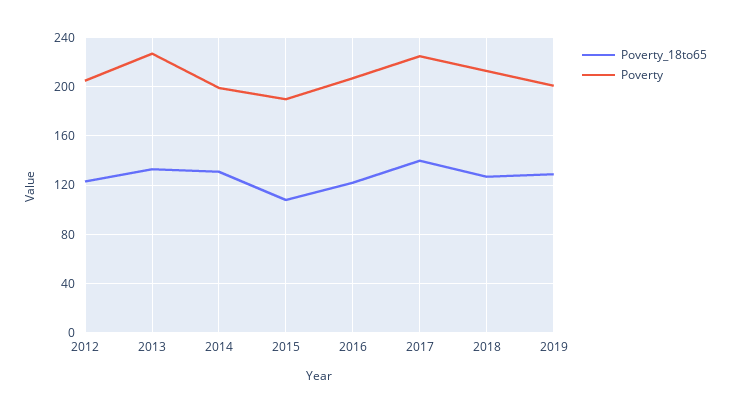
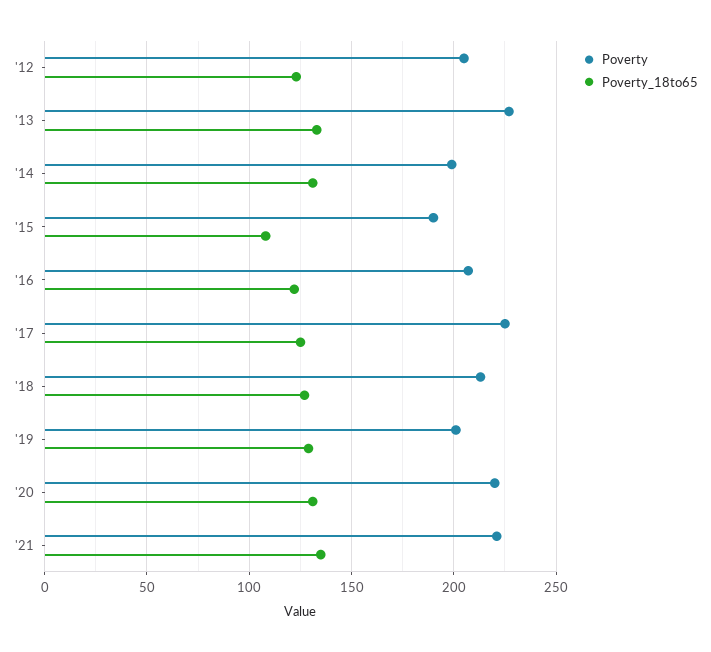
Poverty_18to65, 2017: 140 -> 125
Poverty, '20: none -> 220
Poverty_18to65, '20: none -> 130
Poverty, '21: none -> 220
Poverty_18to65, '21: none -> 135

